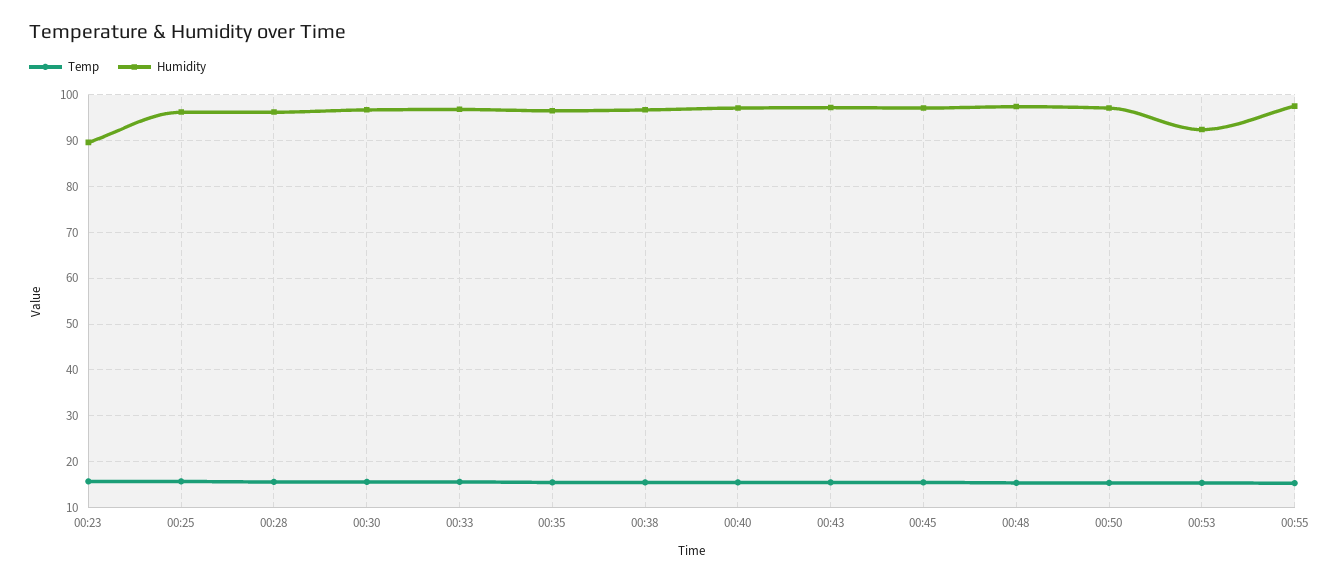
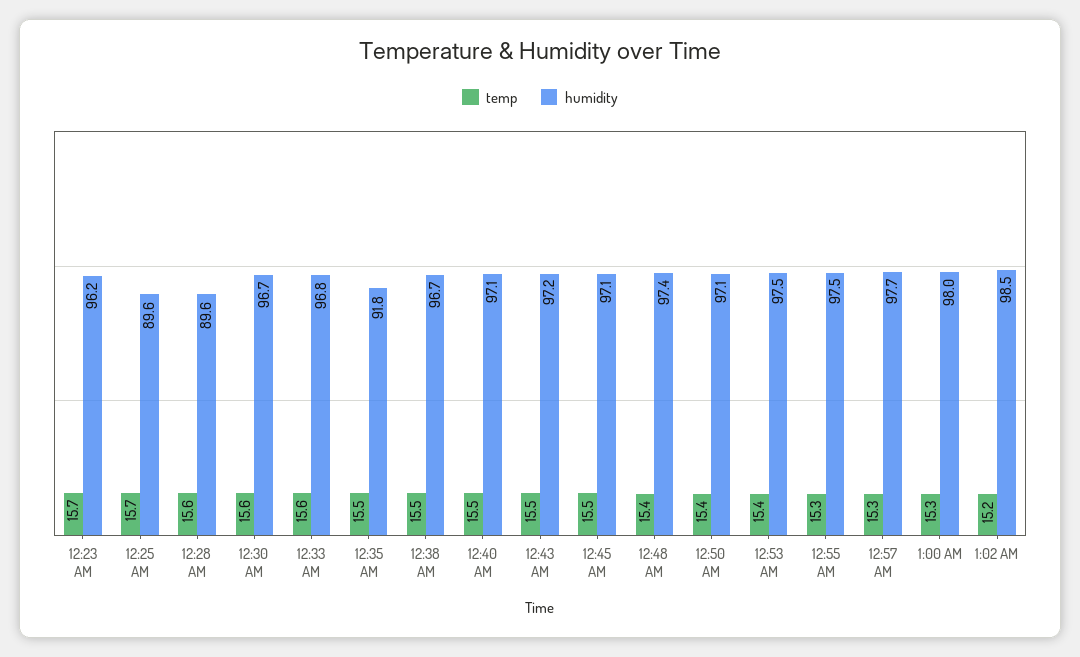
Humidity, 00:23: 90 -> 96.2
Humidity, 00:25: 96 -> 89.6
Humidity, 00:28: 96 -> 89.6
Humidity, 00:35: 96 -> 91.8
Humidity, 00:53: 92 -> 97.5
Temp, 12:57 AM: none -> 15.3
Humidity, 12:57 AM: none -> 97.7
Temp, 1:00 AM: none -> 15.3
Humidity, 1:00 AM: none -> 98
Temp, 1:02 AM: none -> 15.2
Humidity, 1:02 AM: none -> 98.5

